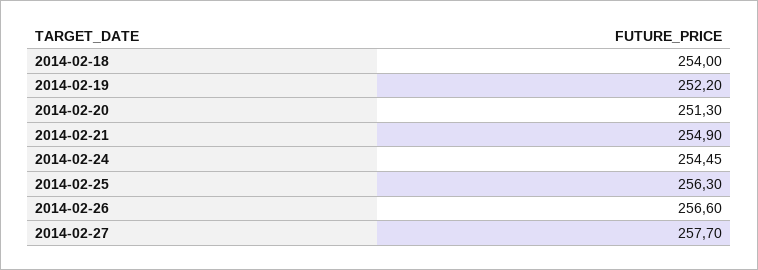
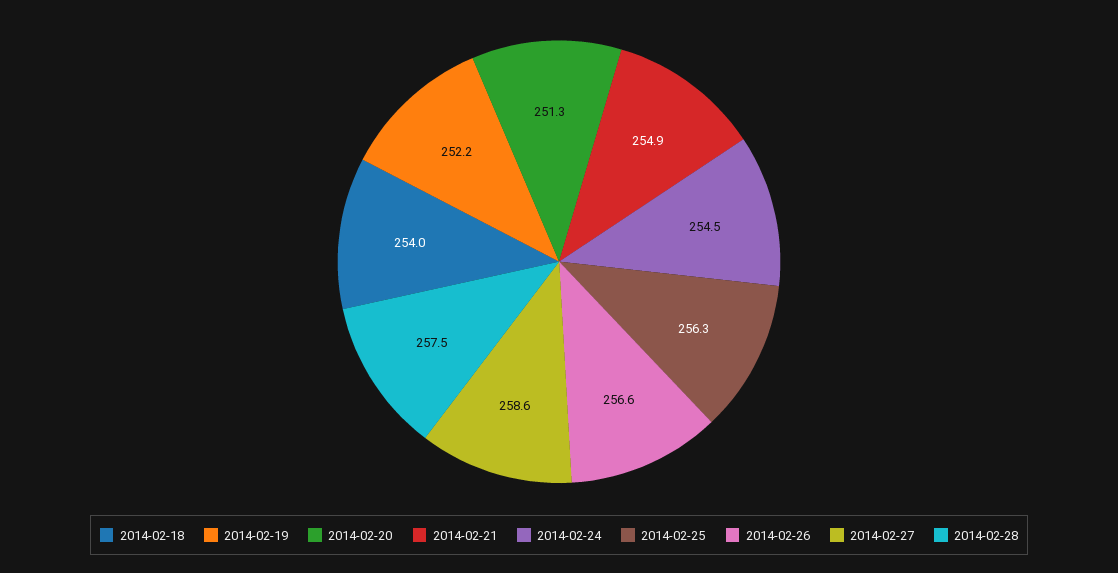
2014-02-27: 257.7 -> 258.6
2014-02-28: none -> 257.5

